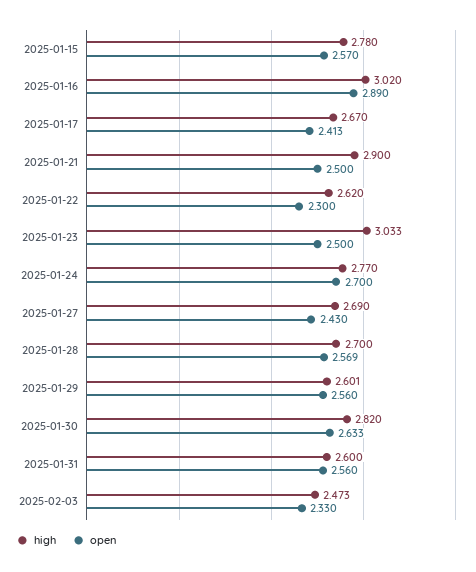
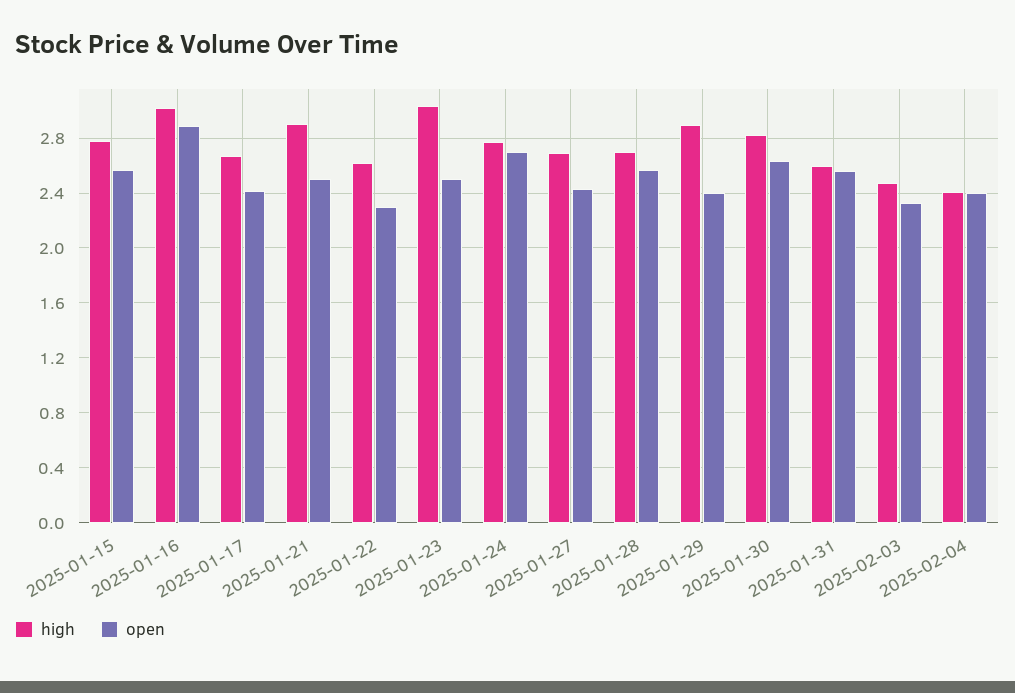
high, 2025-01-29: 2.601 -> 2.9
open, 2025-01-29: 2.56 -> 2.4
high, 2025-02-04: none -> 2.4
open, 2025-02-04: none -> 2.4

